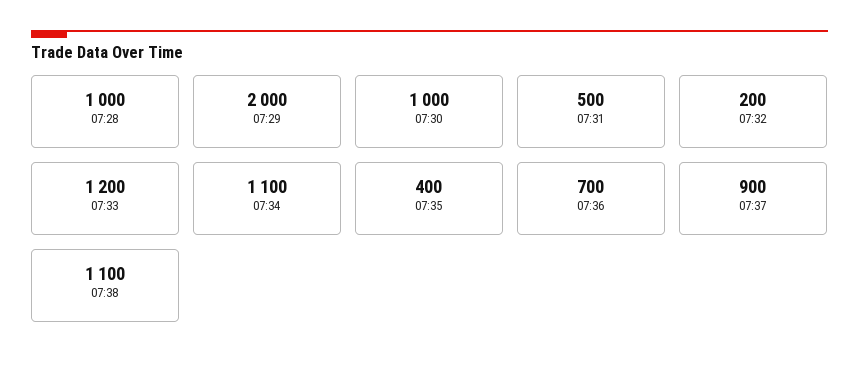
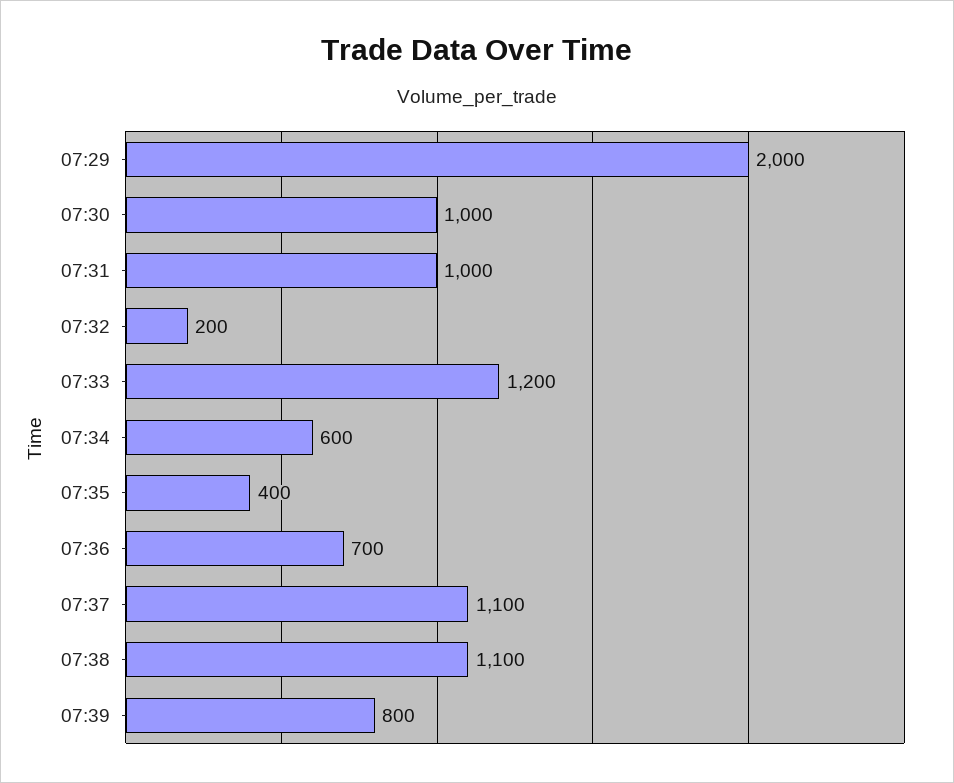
07:28: 1000 -> none
07:31: 500 -> 1000
07:34: 1100 -> 600
07:37: 900 -> 1100
07:39: none -> 800

